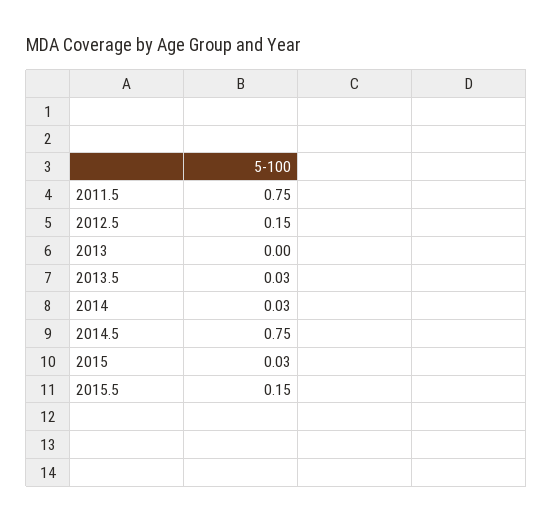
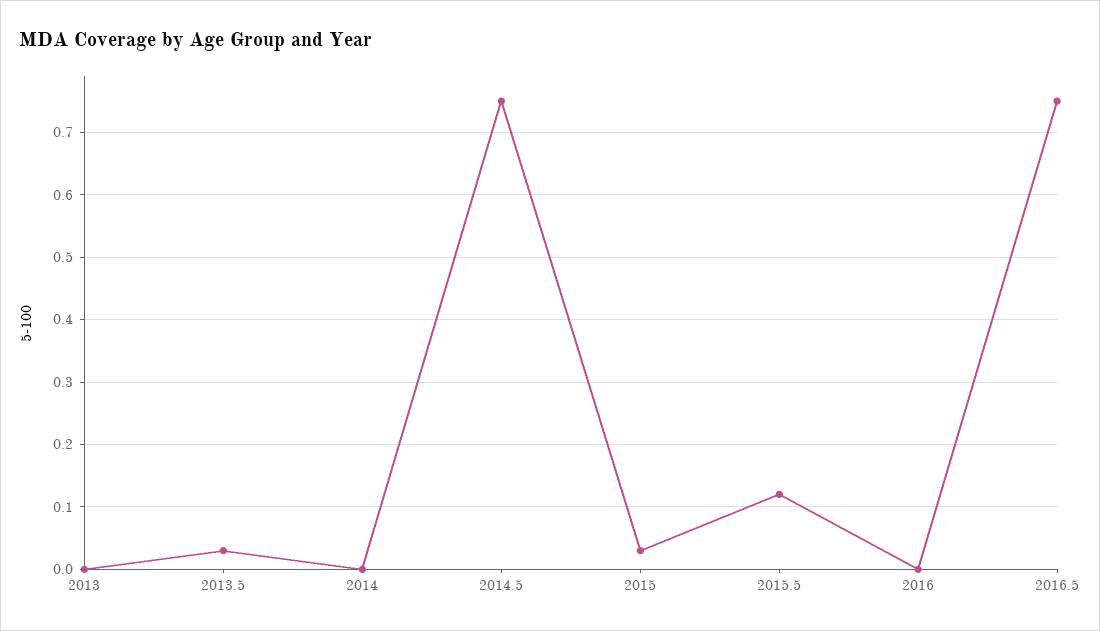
2011.5: 0.75 -> none
2012.5: 0.15 -> none
2014: 0.03 -> 0
2015.5: 0.15 -> 0.12
2016: none -> 0
2016.5: none -> 0.75

